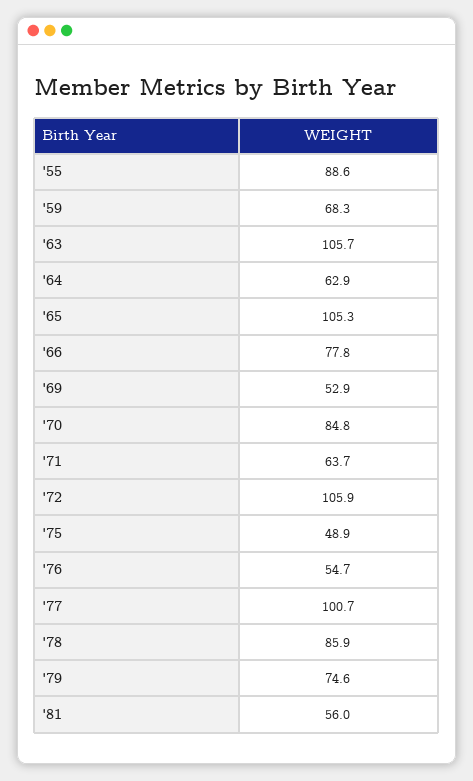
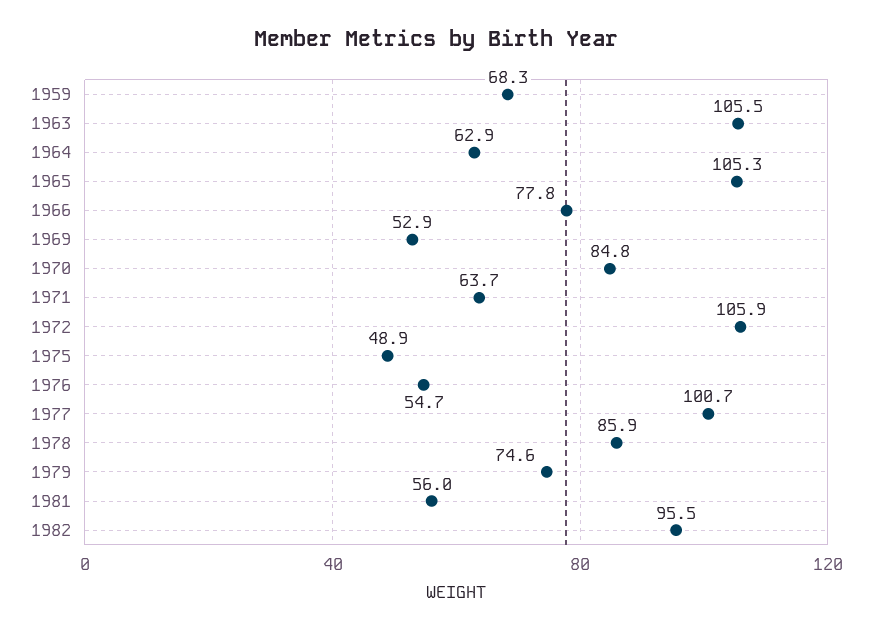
'55: 88.6 -> none
'63: 105.7 -> 105.5
1982: none -> 95.5

